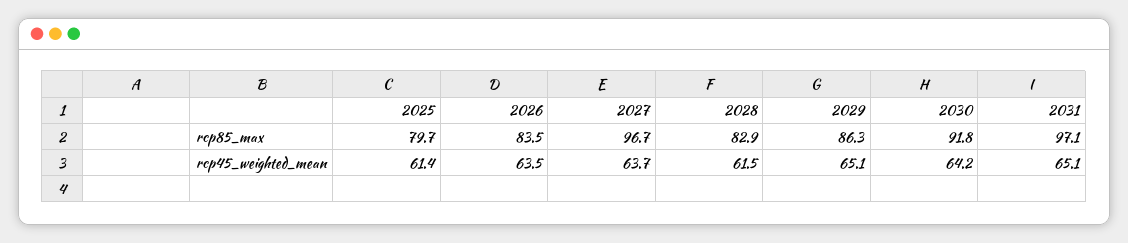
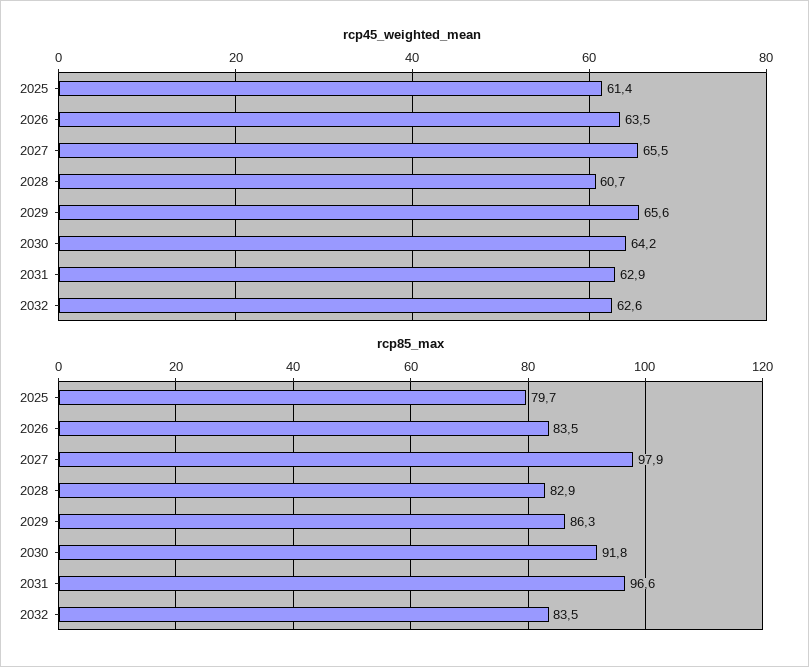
rcp85_max, 2027: 96.7 -> 97.9
rcp85_max, 2031: 97.1 -> 96.6
rcp45_weighted_mean, 2027: 63.7 -> 65.5
rcp45_weighted_mean, 2028: 61.5 -> 60.7
rcp45_weighted_mean, 2029: 65.1 -> 65.6
rcp45_weighted_mean, 2031: 65.1 -> 62.9
rcp45_weighted_mean, 2032: none -> 62.6
rcp85_max, 2032: none -> 83.5

